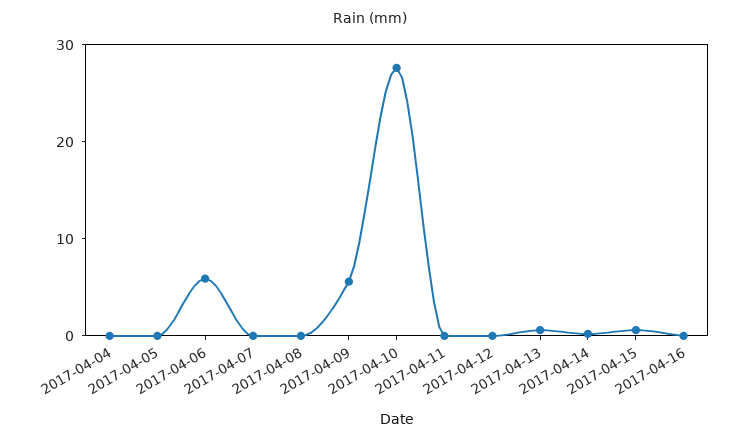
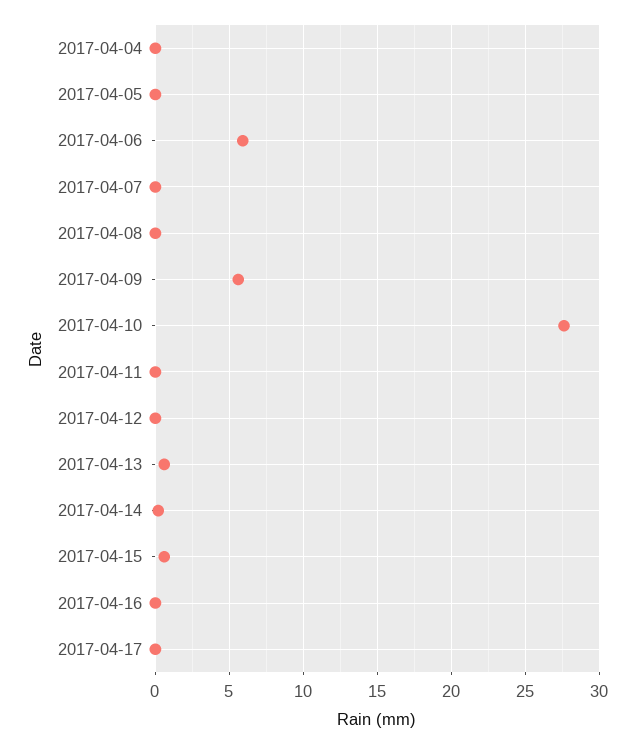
2017-04-17: none -> 0

